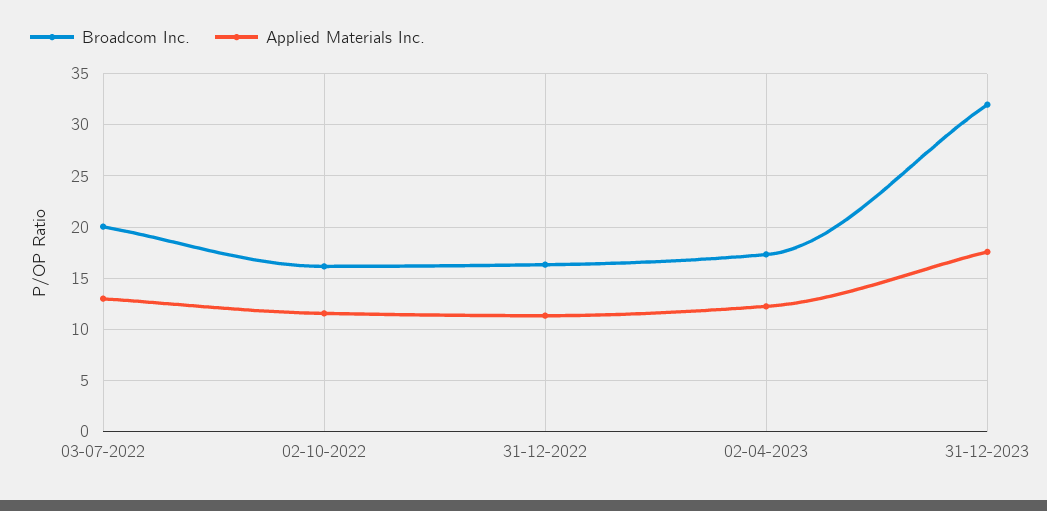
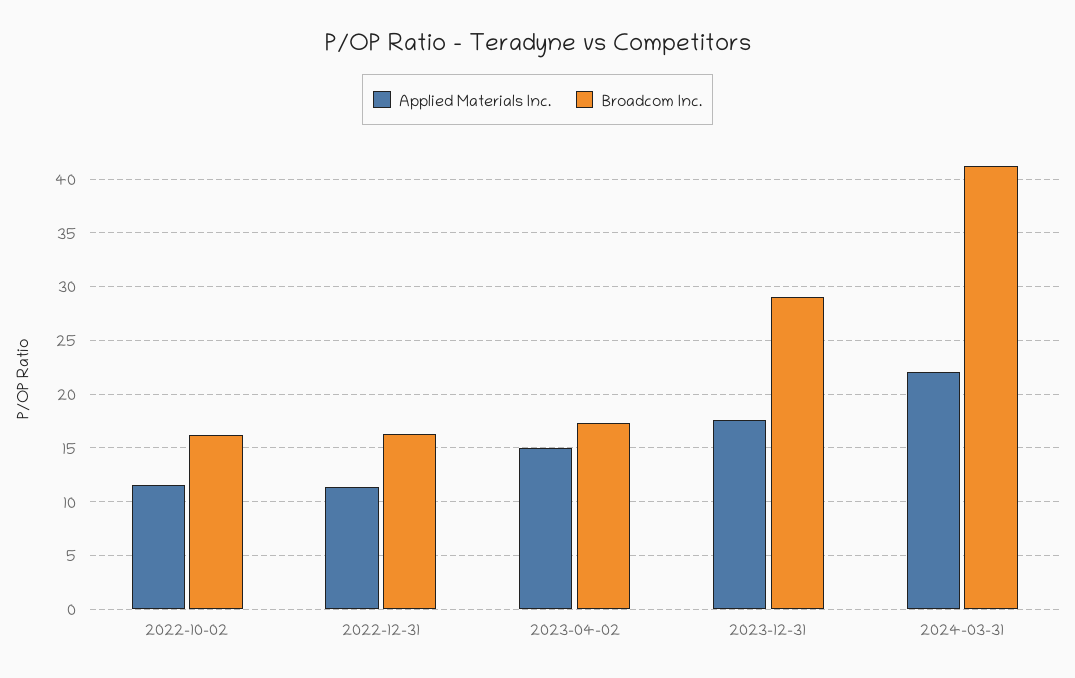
Broadcom Inc., 03-07-2022: 20 -> none
Applied Materials Inc., 03-07-2022: 13 -> none
Applied Materials Inc., 02-04-2023: 12 -> 15
Broadcom Inc., 31-12-2023: 32 -> 29
Applied Materials Inc., 2024-03-31: none -> 22
Broadcom Inc., 2024-03-31: none -> 41

